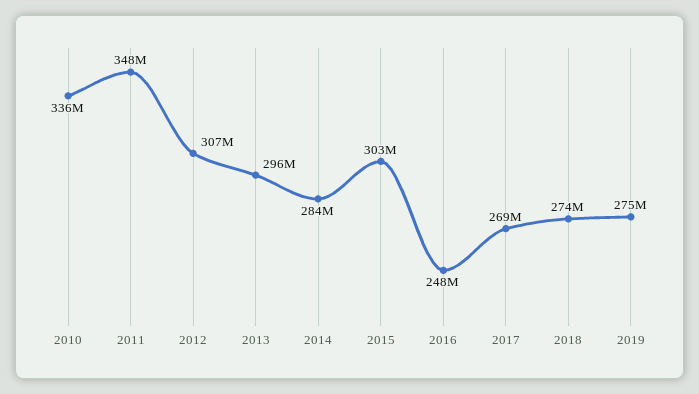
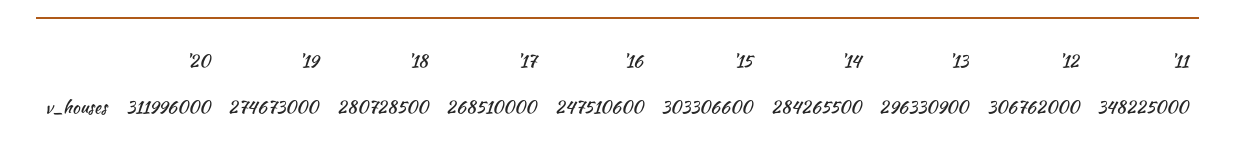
2010: 336000000 -> none
2018: 274000000 -> 280728500
'20: none -> 311996000

